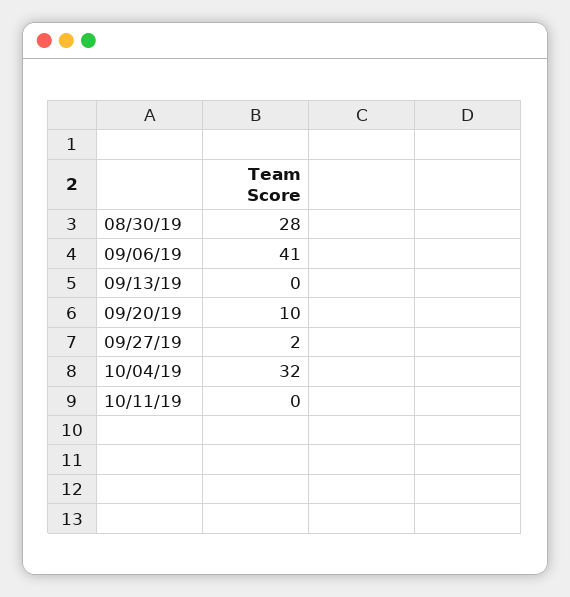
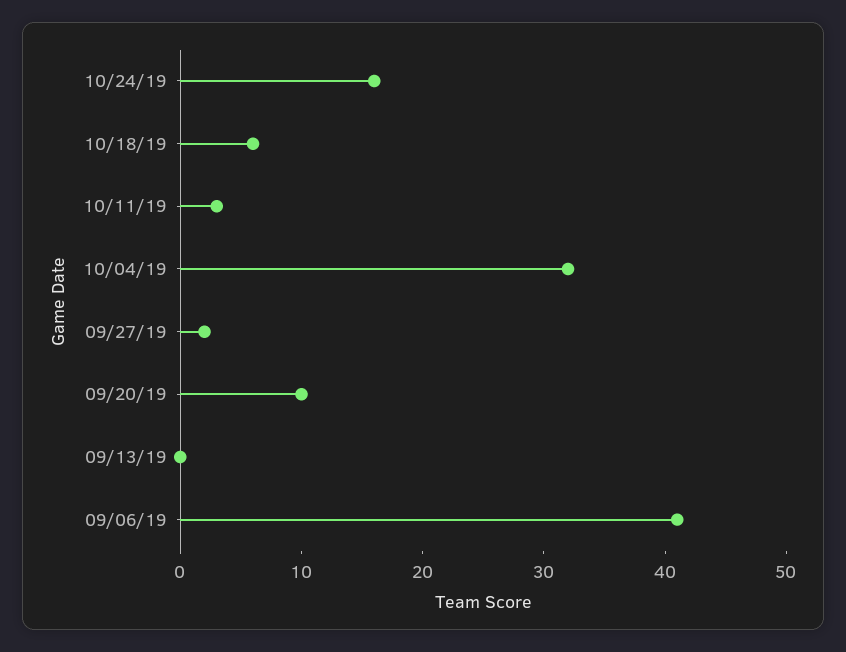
08/30/19: 28 -> none
10/11/19: 0 -> 3
10/24/19: none -> 16
10/18/19: none -> 6

